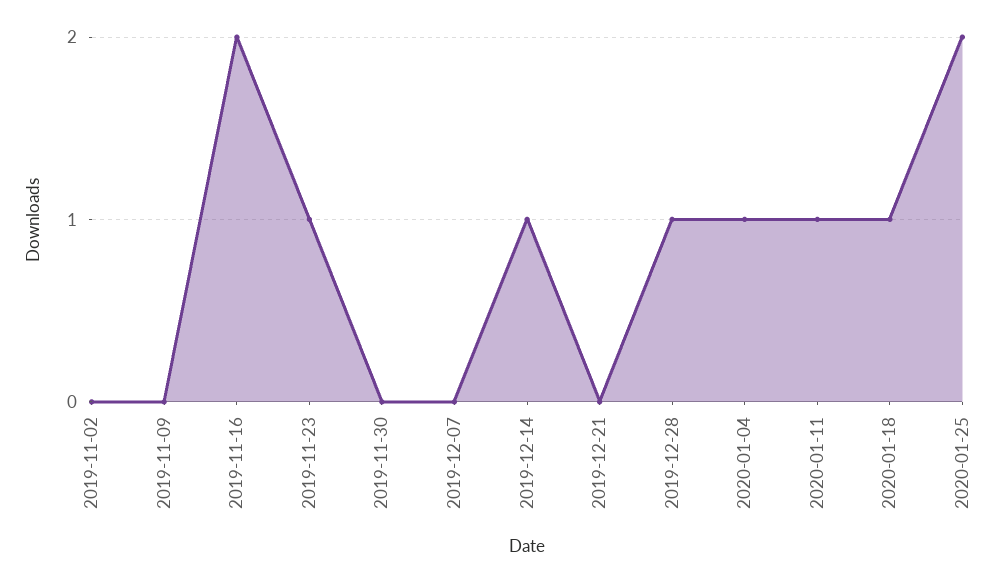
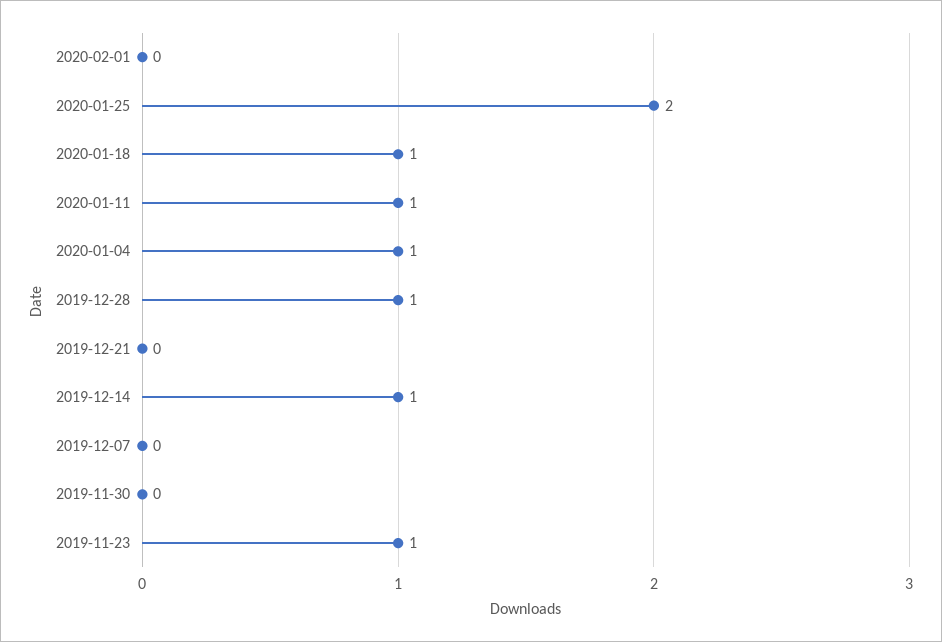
2019-11-02: 0 -> none
2019-11-09: 0 -> none
2019-11-16: 2 -> none
2020-02-01: none -> 0

